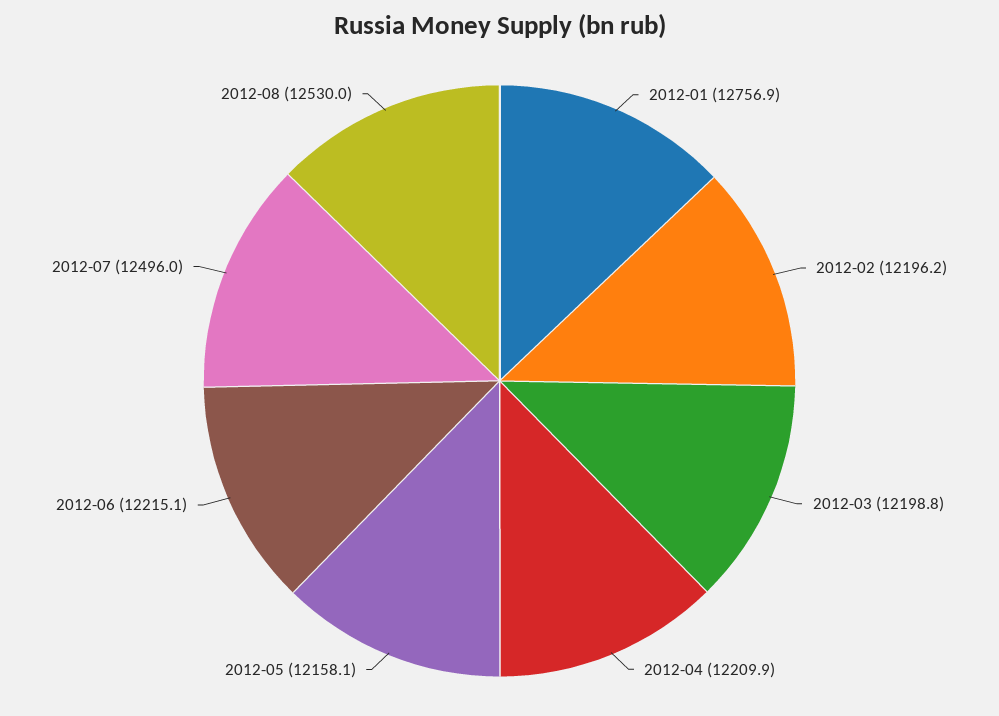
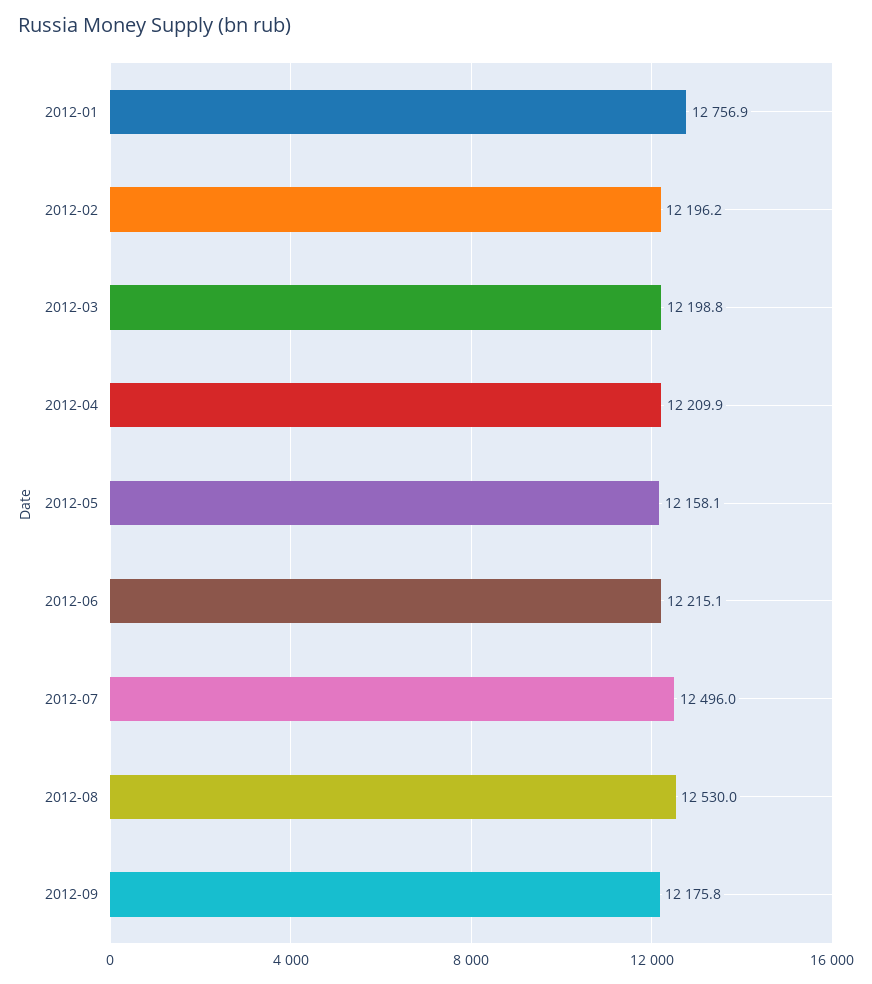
2012-09: none -> 12175.8

